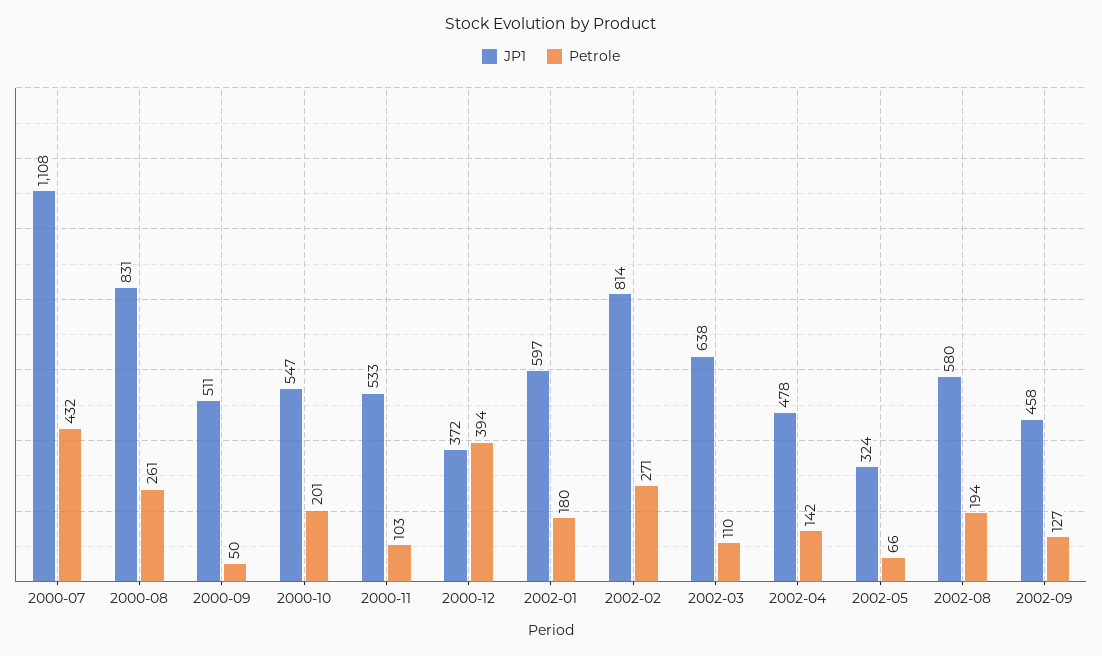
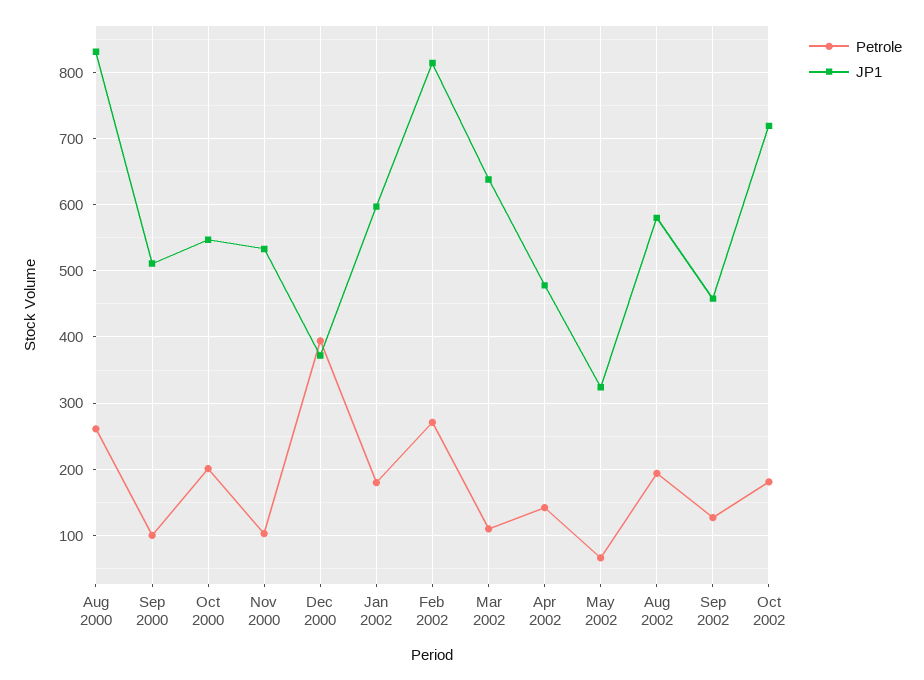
JP1, 2000-07: 1108 -> none
Petrole, 2000-07: 432 -> none
Petrole, 2000-09: 50 -> 100
Petrole, Oct 2002: none -> 180
JP1, Oct 2002: none -> 720

